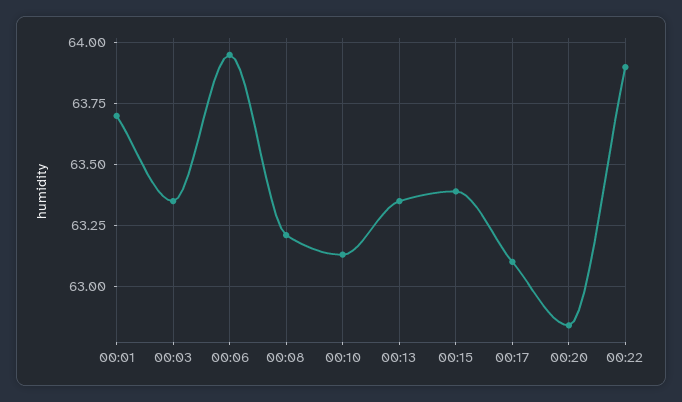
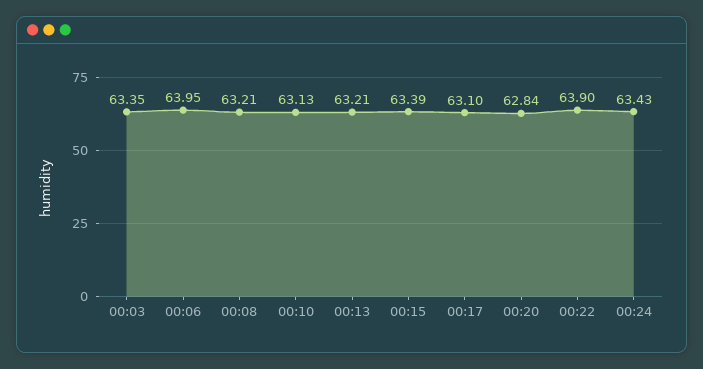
00:01: 63.7 -> none
00:13: 63.35 -> 63.21
00:24: none -> 63.43

